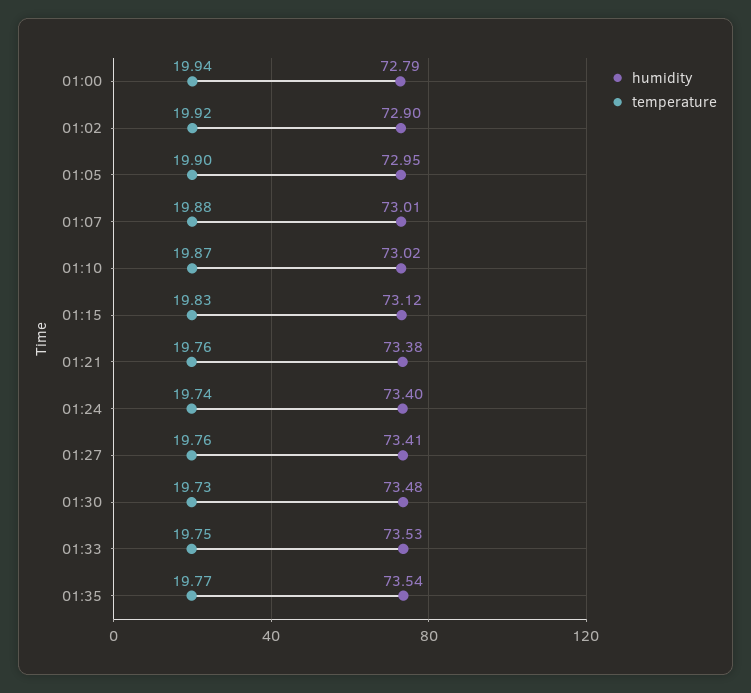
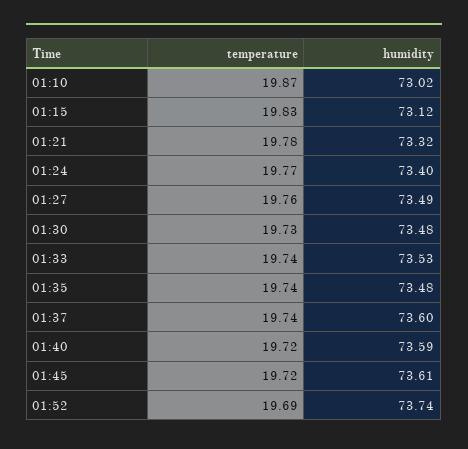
humidity, 01:00: 72.79 -> none
temperature, 01:00: 19.94 -> none
humidity, 01:02: 72.9 -> none
temperature, 01:02: 19.92 -> none
humidity, 01:05: 72.95 -> none
temperature, 01:05: 19.9 -> none
humidity, 01:07: 73.01 -> none
temperature, 01:07: 19.88 -> none
humidity, 01:21: 73.38 -> 73.32
temperature, 01:21: 19.76 -> 19.78
temperature, 01:24: 19.74 -> 19.77
humidity, 01:27: 73.41 -> 73.49
temperature, 01:33: 19.75 -> 19.74
humidity, 01:35: 73.54 -> 73.48
temperature, 01:35: 19.77 -> 19.74
temperature, 01:37: none -> 19.74
humidity, 01:37: none -> 73.6
temperature, 01:40: none -> 19.72
humidity, 01:40: none -> 73.59
temperature, 01:45: none -> 19.72
humidity, 01:45: none -> 73.61
temperature, 01:52: none -> 19.69
humidity, 01:52: none -> 73.74

